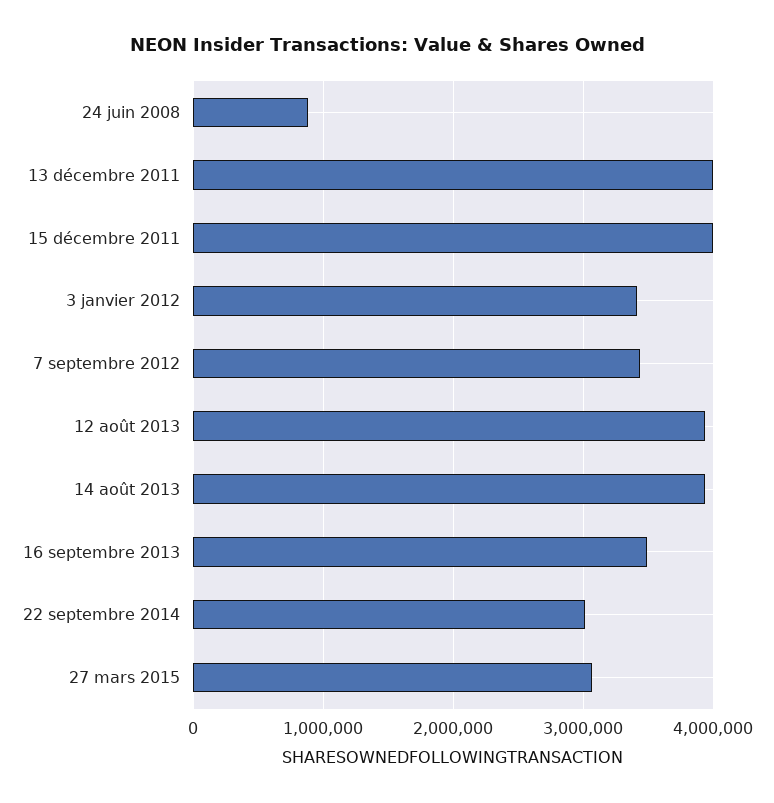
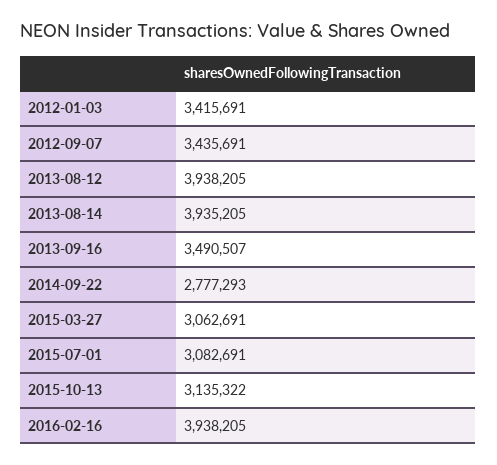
24 juin 2008: 900000 -> none
13 décembre 2011: 4000000 -> none
15 décembre 2011: 4000000 -> none
22 septembre 2014: 3000000 -> 2777293
2015-07-01: none -> 3082691
2015-10-13: none -> 3135322
2016-02-16: none -> 3938205

